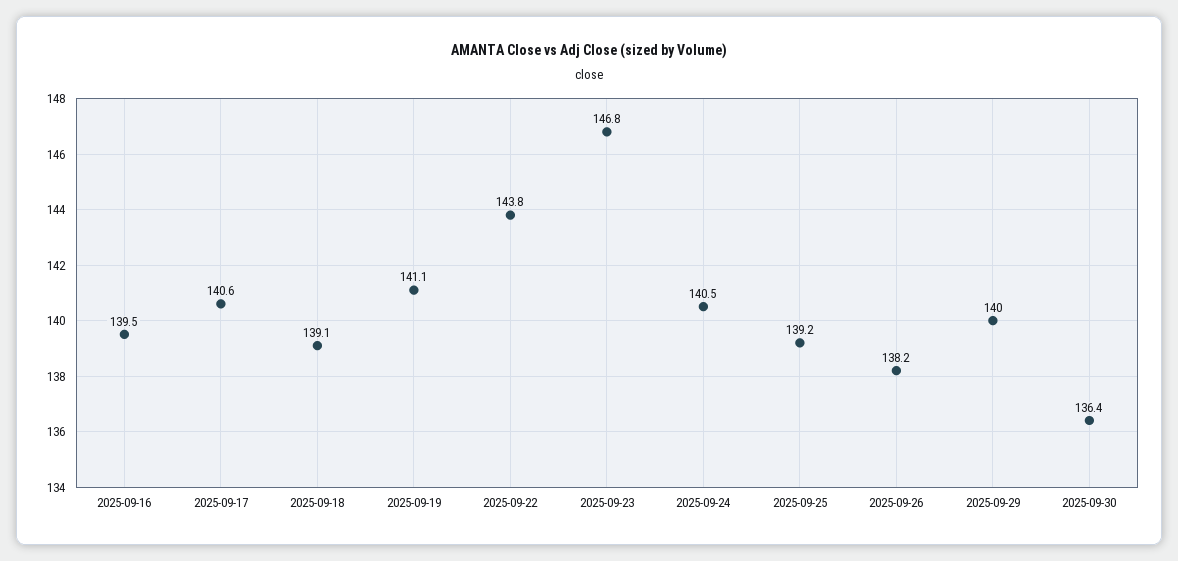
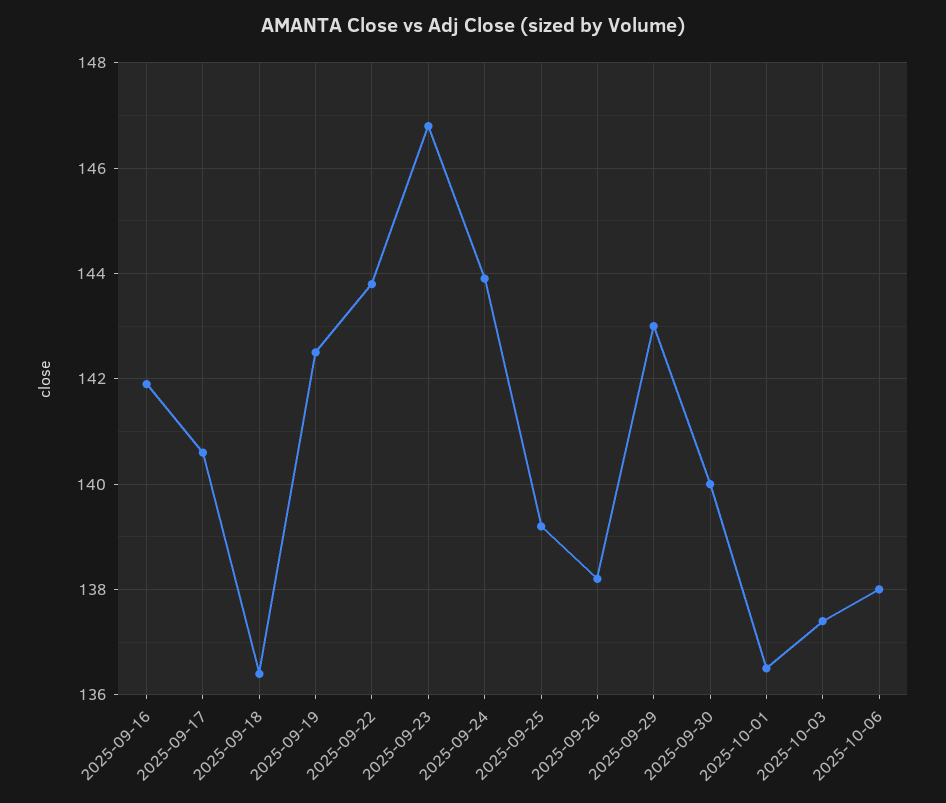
2025-09-16: 139.5 -> 142
2025-09-18: 139.1 -> 136.5
2025-09-19: 141.1 -> 142.5
2025-09-24: 140.5 -> 144
2025-09-29: 140 -> 143
2025-09-30: 136.4 -> 140
2025-10-01: none -> 136.5
2025-10-03: none -> 137.5
2025-10-06: none -> 138

